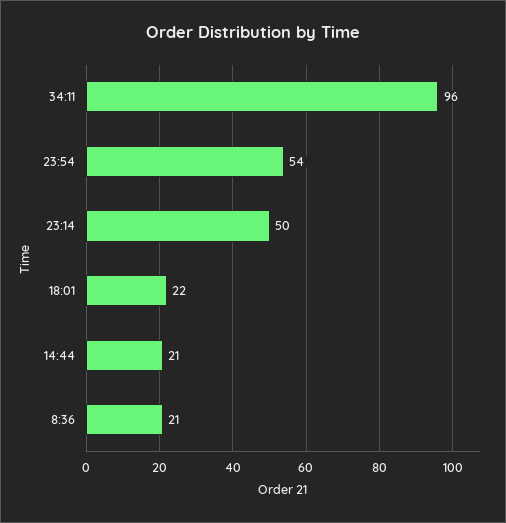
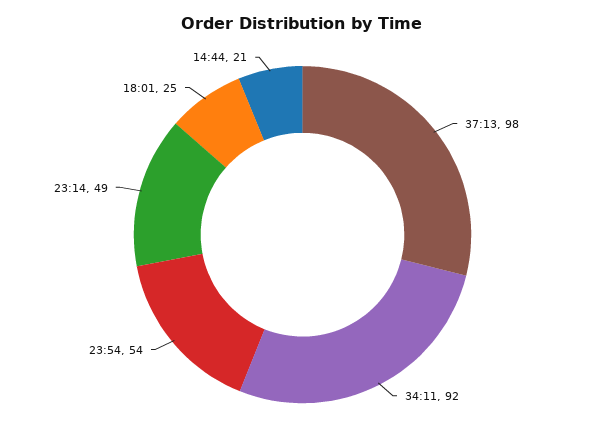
34:11: 96 -> 92
23:14: 50 -> 49
18:01: 22 -> 25
8:36: 21 -> none
37:13: none -> 98

